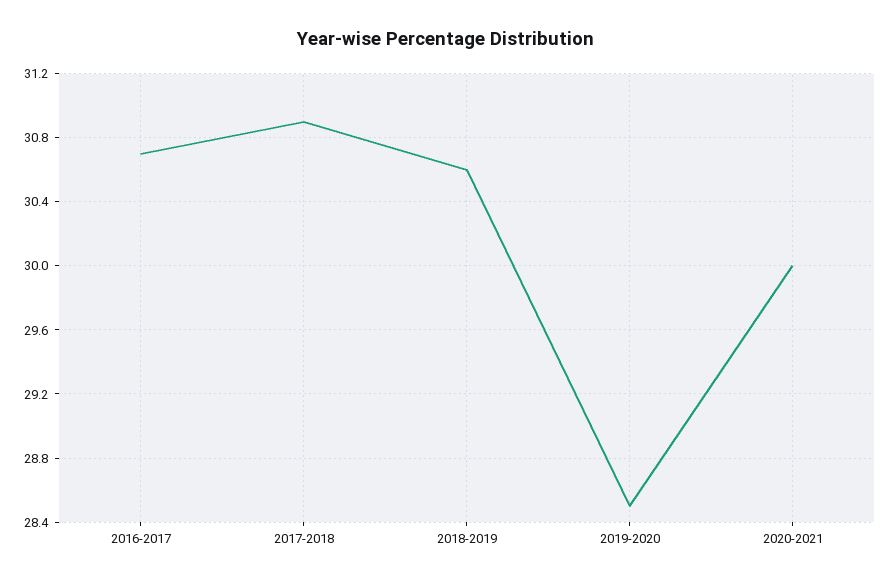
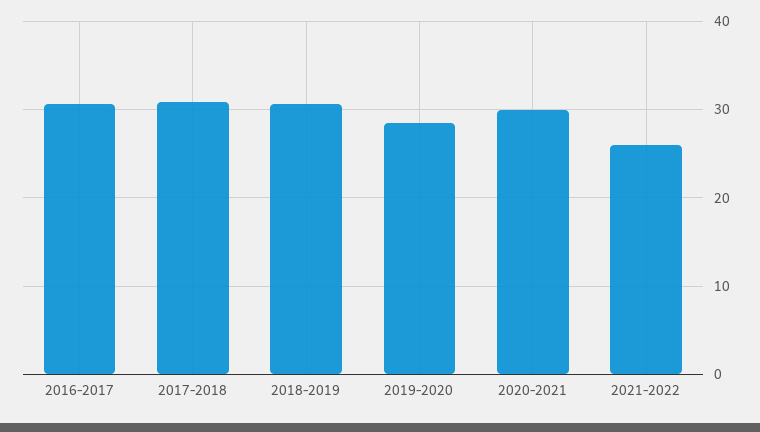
2021-2022: none -> 26

